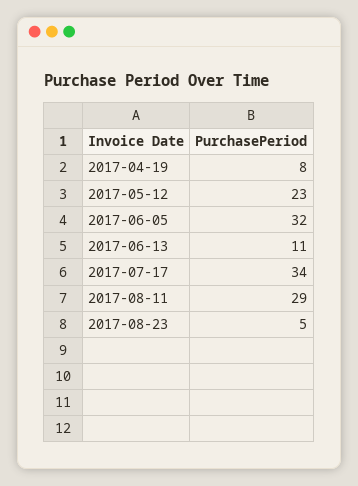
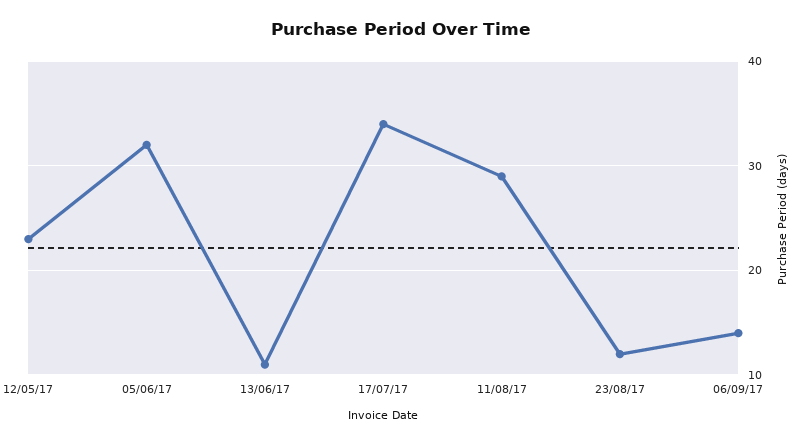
2017-04-19: 8 -> none
2017-08-23: 5 -> 12
06/09/17: none -> 14

